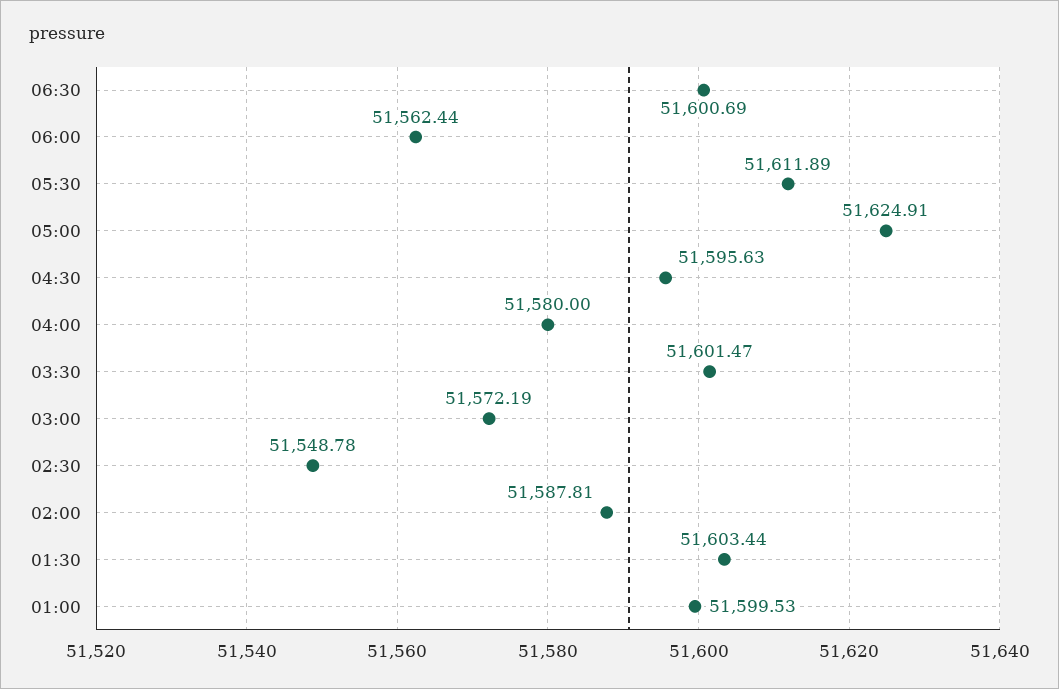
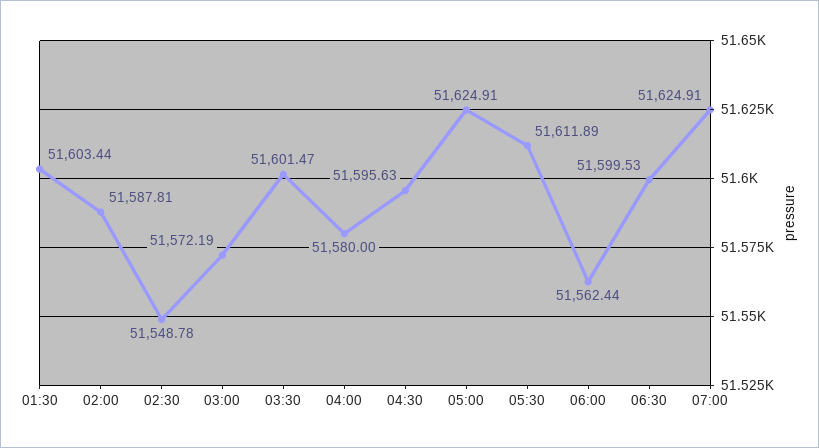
06:30: 51600.69 -> 51599.53
01:00: 51599.53 -> none
07:00: none -> 51624.91

